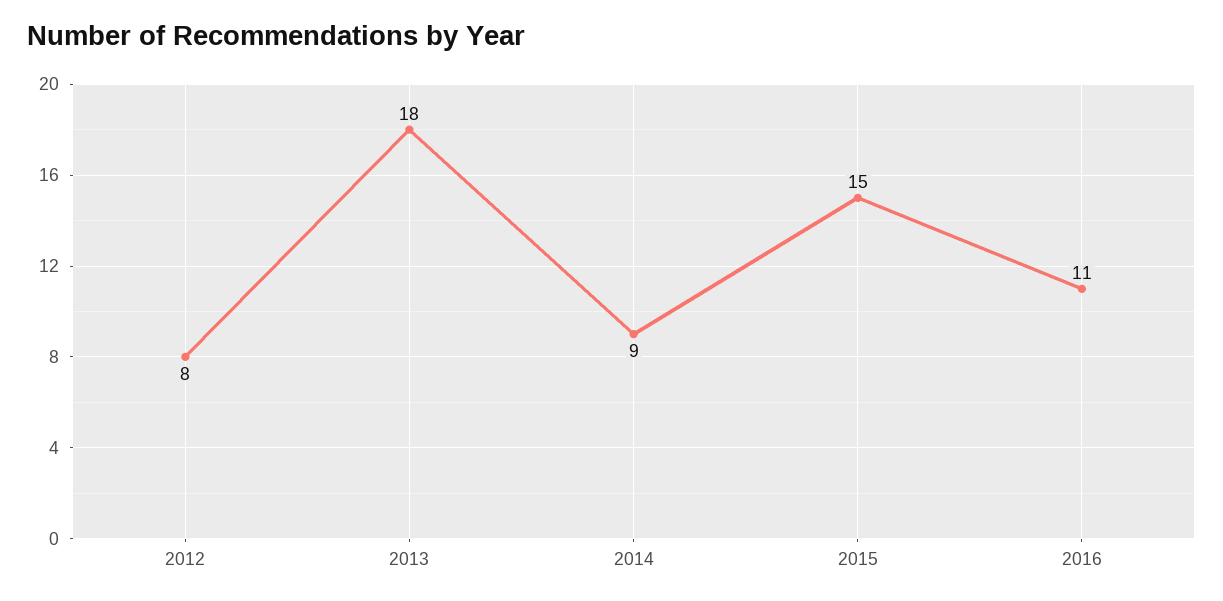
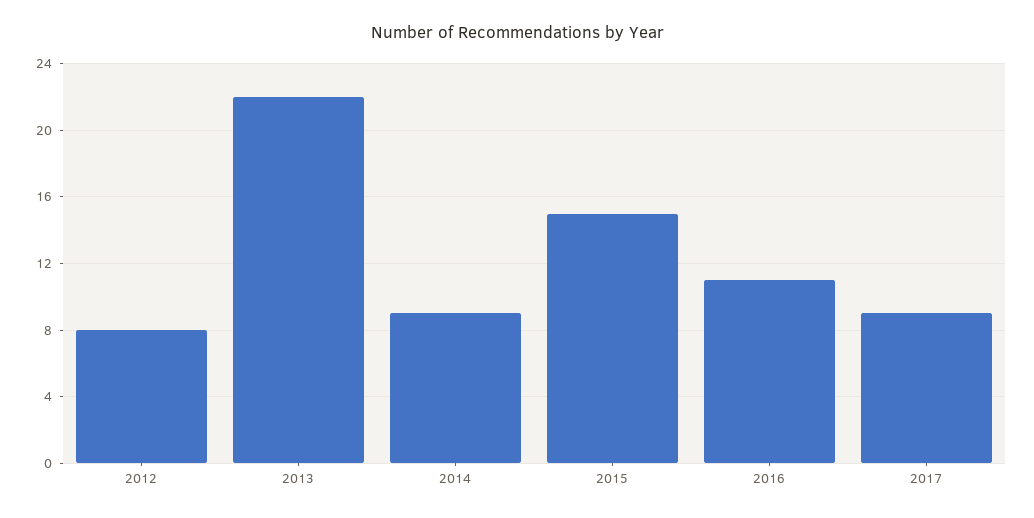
2013: 18 -> 22
2017: none -> 9

